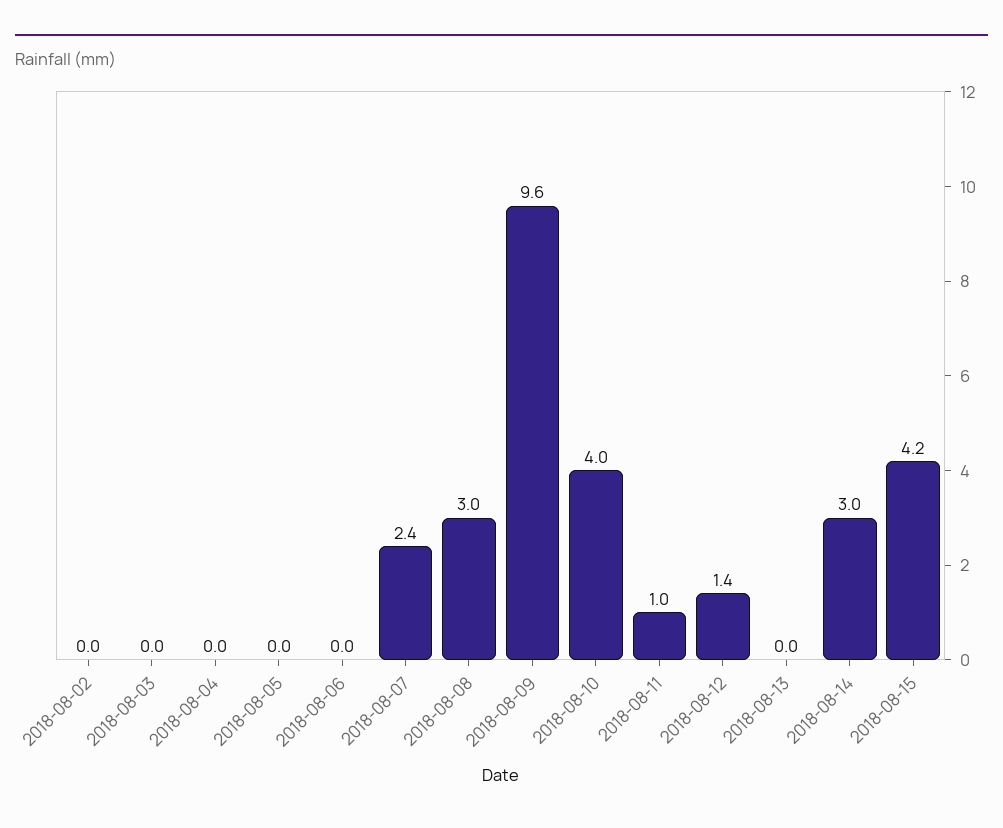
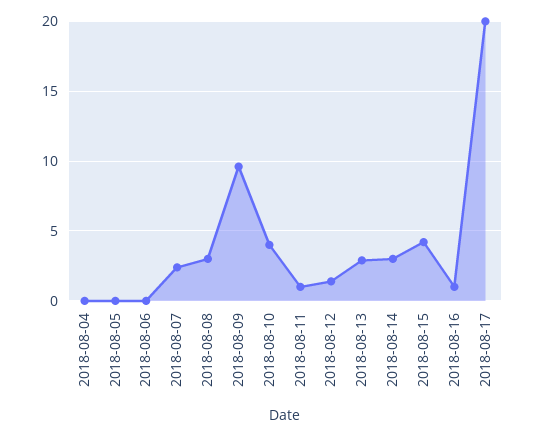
2018-08-02: 0 -> none
2018-08-03: 0 -> none
2018-08-13: 0 -> 3
2018-08-16: none -> 1
2018-08-17: none -> 20

